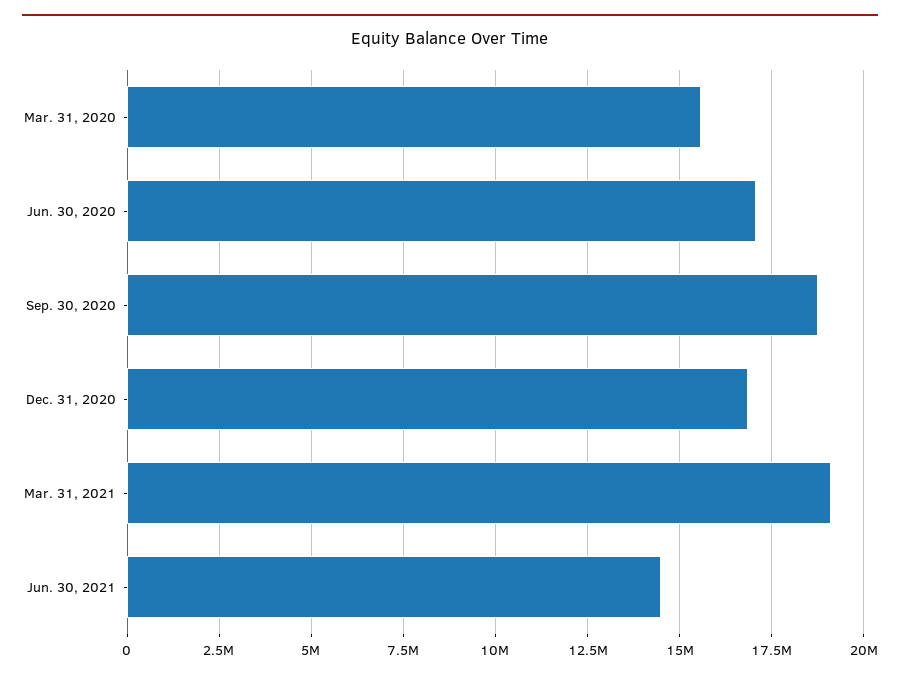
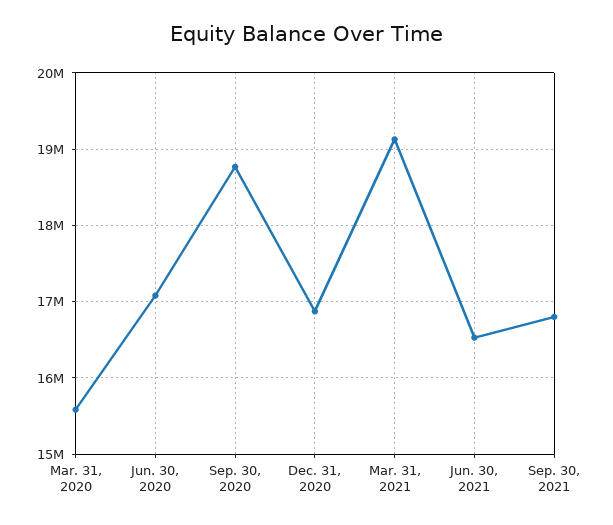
Jun. 30, 2021: 14500000 -> 16500000
Sep. 30, 2021: none -> 16800000

